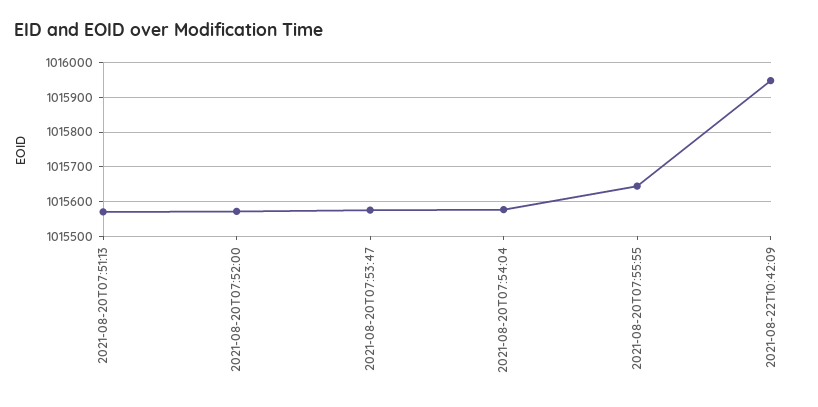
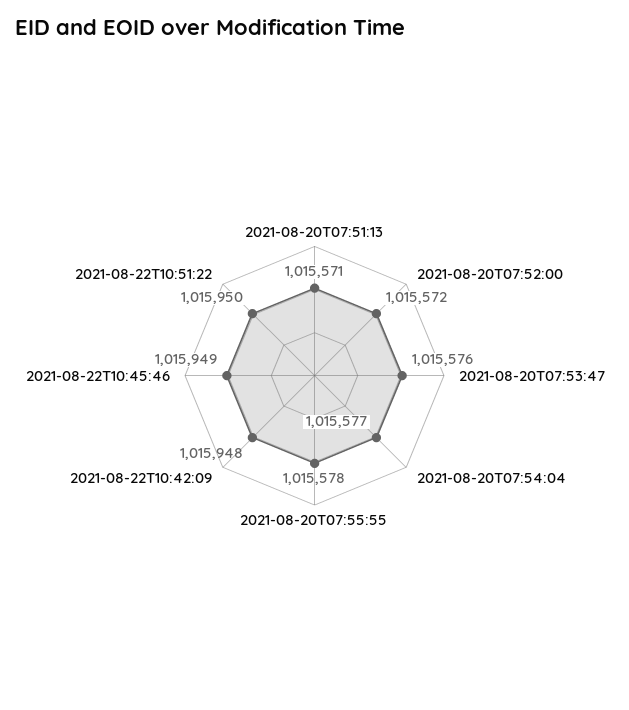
2021-08-20T07:55:55: 1015640 -> 1015578
2021-08-22T10:45:46: none -> 1015949
2021-08-22T10:51:22: none -> 1015950

